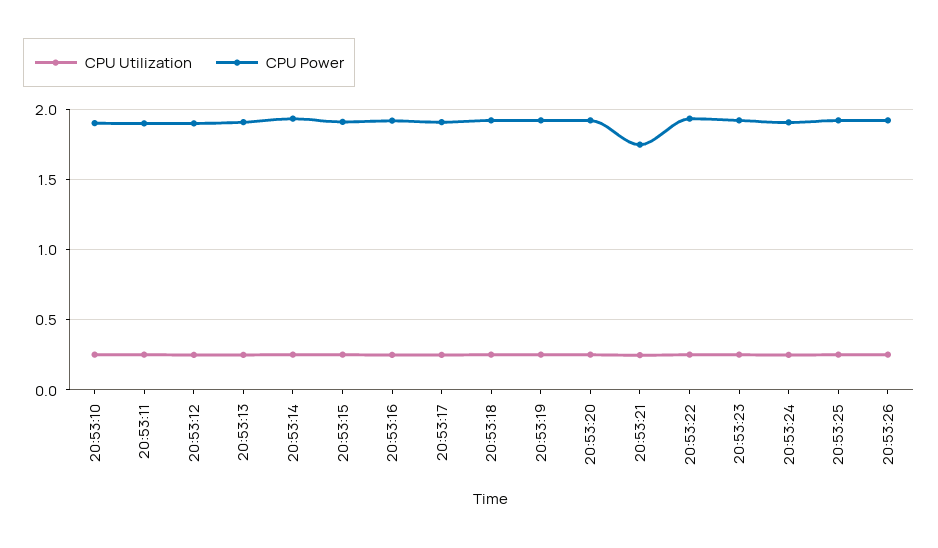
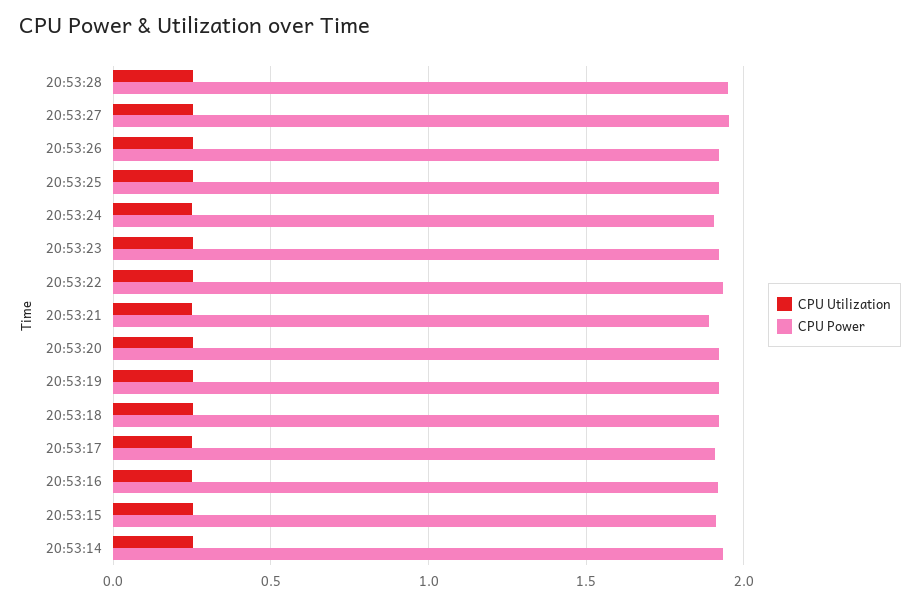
CPU Utilization, 20:53:10: 0.25 -> none
CPU Power, 20:53:10: 1.9 -> none
CPU Utilization, 20:53:11: 0.25 -> none
CPU Power, 20:53:11: 1.9 -> none
CPU Utilization, 20:53:12: 0.25 -> none
CPU Power, 20:53:12: 1.9 -> none
CPU Utilization, 20:53:13: 0.25 -> none
CPU Power, 20:53:13: 1.9 -> none
CPU Power, 20:53:21: 1.75 -> 1.9
CPU Utilization, 20:53:28: none -> 0.25
CPU Power, 20:53:28: none -> 1.95
CPU Utilization, 20:53:27: none -> 0.25
CPU Power, 20:53:27: none -> 1.95

